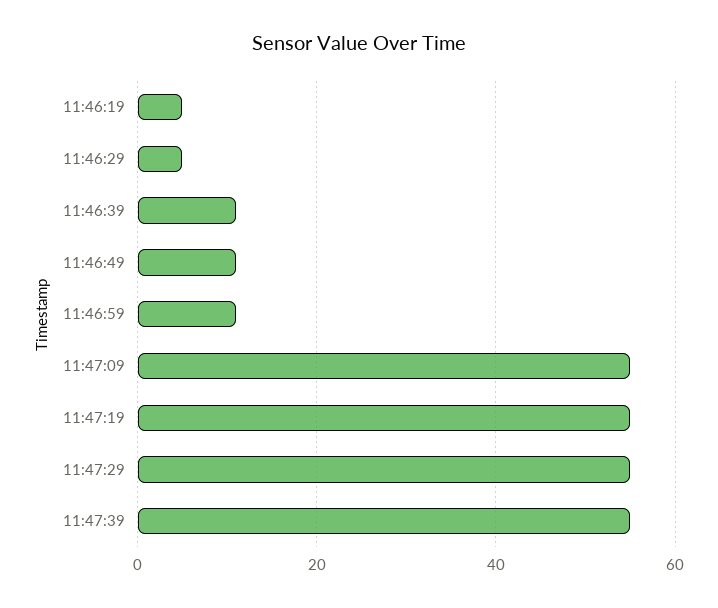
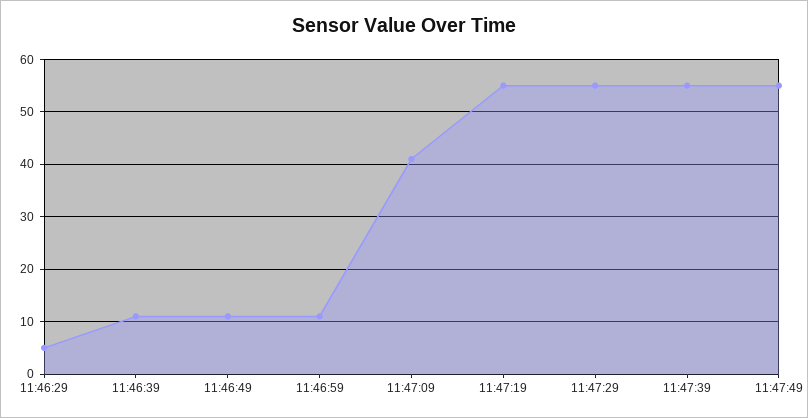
11:46:19: 5 -> none
11:47:09: 55 -> 40
11:47:49: none -> 55

